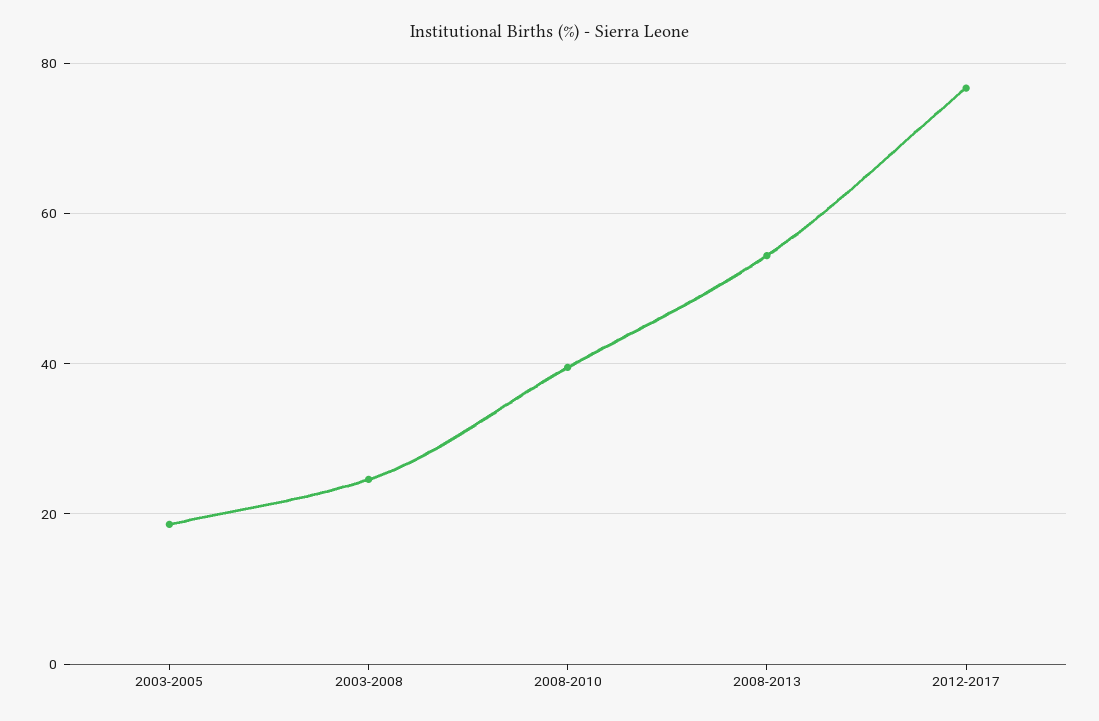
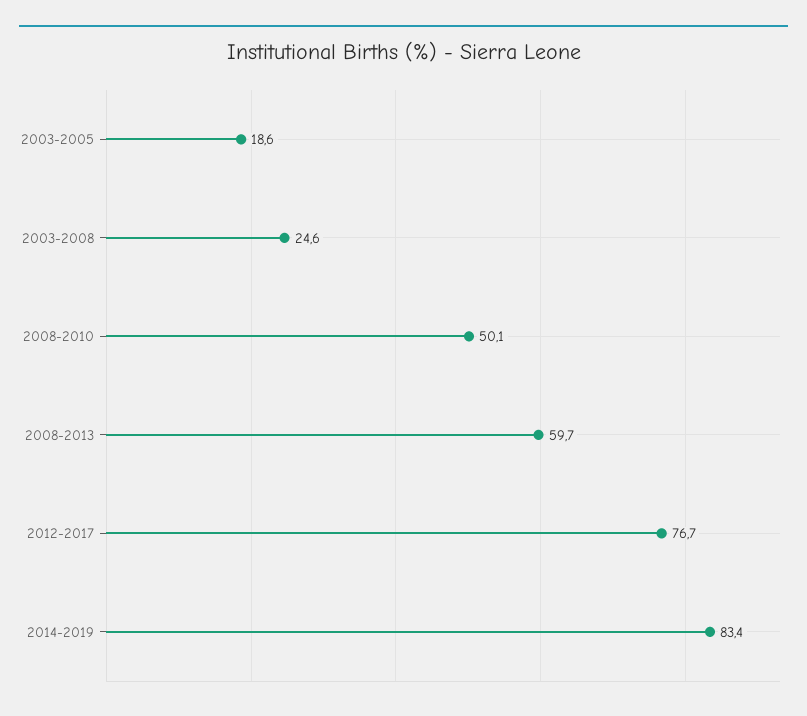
2008-2010: 40 -> 50.1
2008-2013: 54 -> 59.7
2014-2019: none -> 83.4

